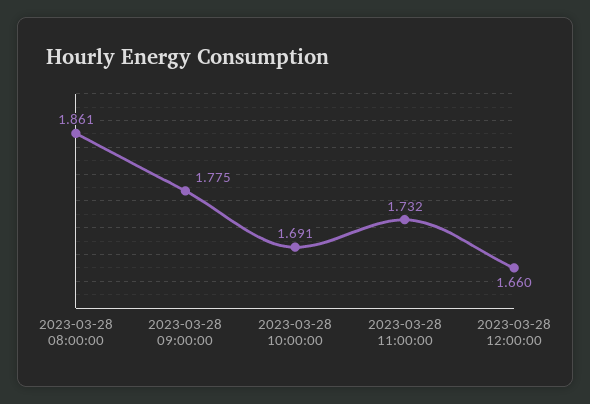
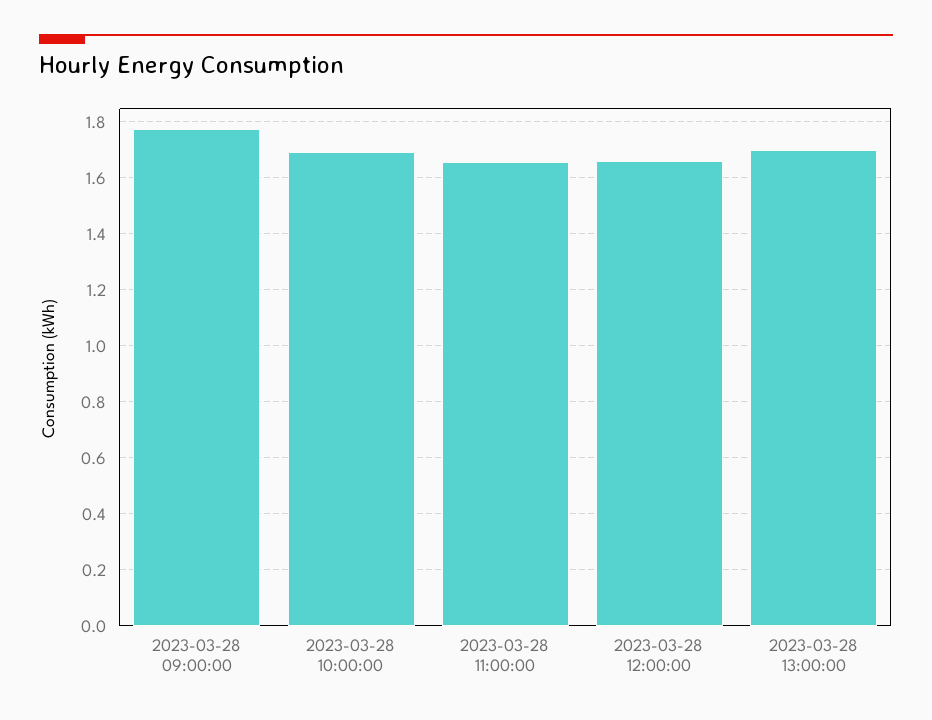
2023-03-28 08:00:00: 1.861 -> none
2023-03-28 11:00:00: 1.732 -> 1.65
2023-03-28 13:00:00: none -> 1.7

